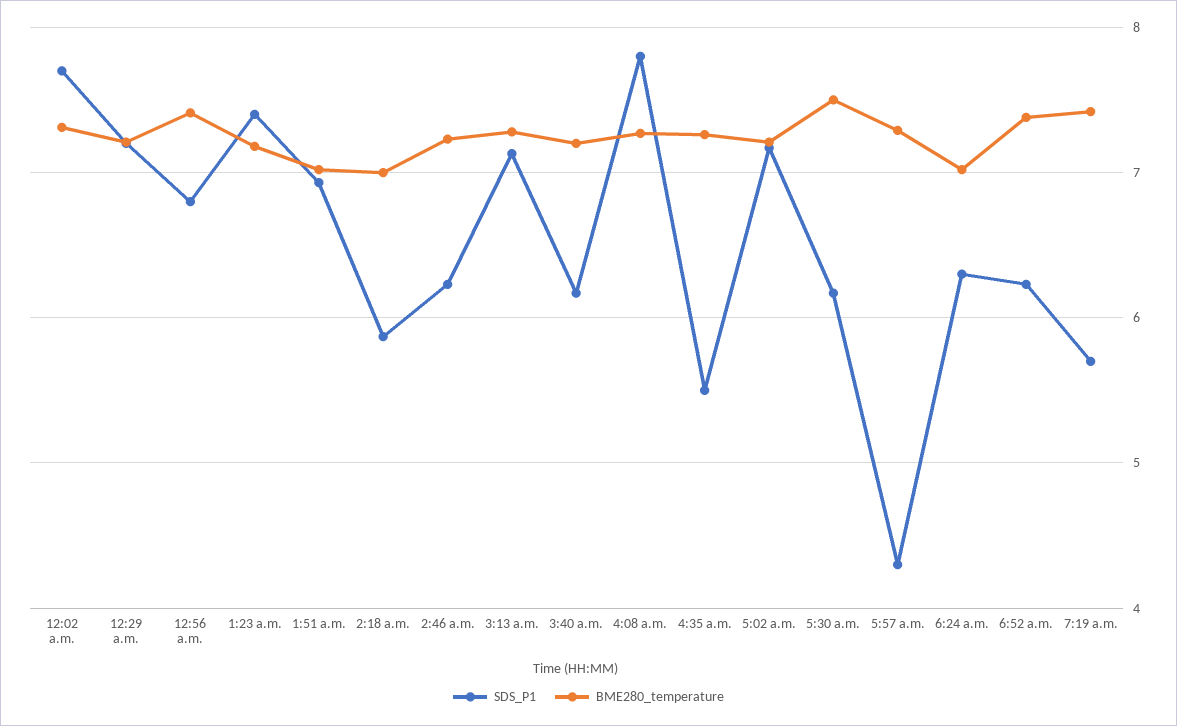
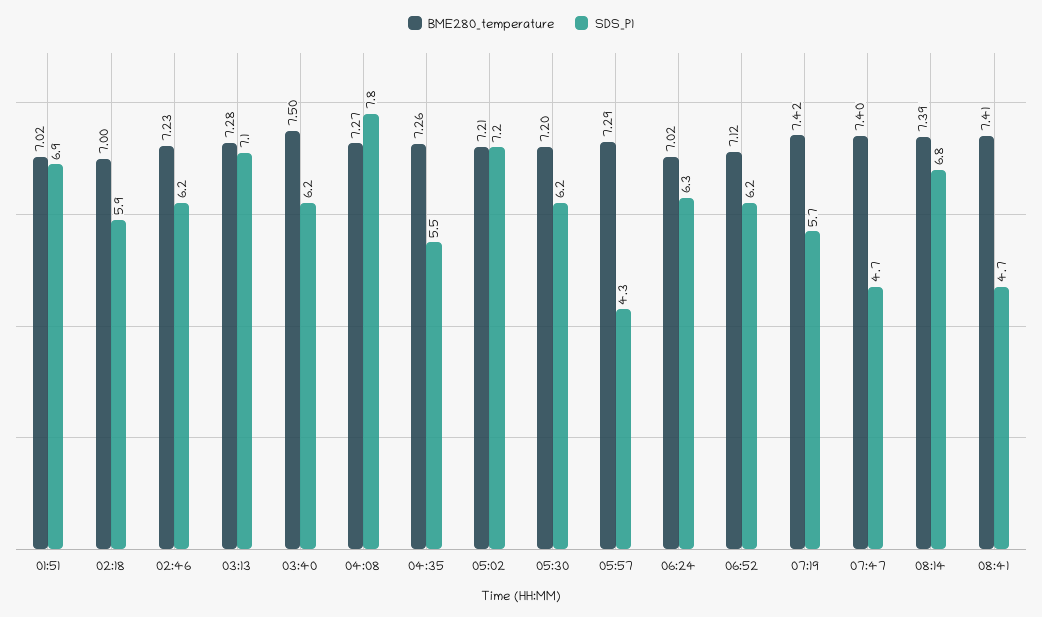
SDS_P1, 12:02 a.m.: 7.7 -> none
BME280_temperature, 12:02 a.m.: 7.3 -> none
SDS_P1, 12:29 a.m.: 7.2 -> none
BME280_temperature, 12:29 a.m.: 7.2 -> none
SDS_P1, 12:56 a.m.: 6.8 -> none
BME280_temperature, 12:56 a.m.: 7.4 -> none
SDS_P1, 1:23 a.m.: 7.4 -> none
BME280_temperature, 1:23 a.m.: 7.2 -> none
BME280_temperature, 3:40 a.m.: 7.2 -> 7.5
BME280_temperature, 5:30 a.m.: 7.5 -> 7.2
BME280_temperature, 6:52 a.m.: 7.4 -> 7.12
BME280_temperature, 07:47: none -> 7.4
SDS_P1, 07:47: none -> 4.7
BME280_temperature, 08:14: none -> 7.39
SDS_P1, 08:14: none -> 6.8
BME280_temperature, 08:41: none -> 7.41
SDS_P1, 08:41: none -> 4.7

